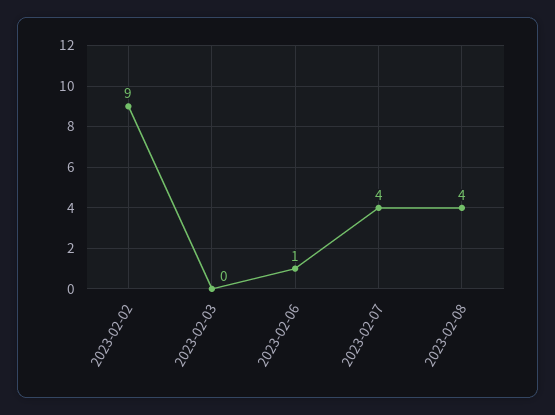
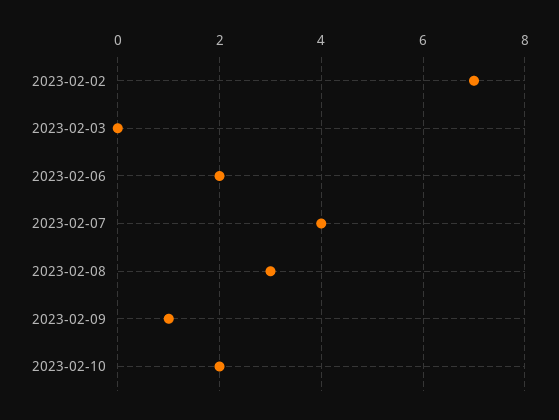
2023-02-02: 9 -> 7
2023-02-06: 1 -> 2
2023-02-08: 4 -> 3
2023-02-09: none -> 1
2023-02-10: none -> 2

